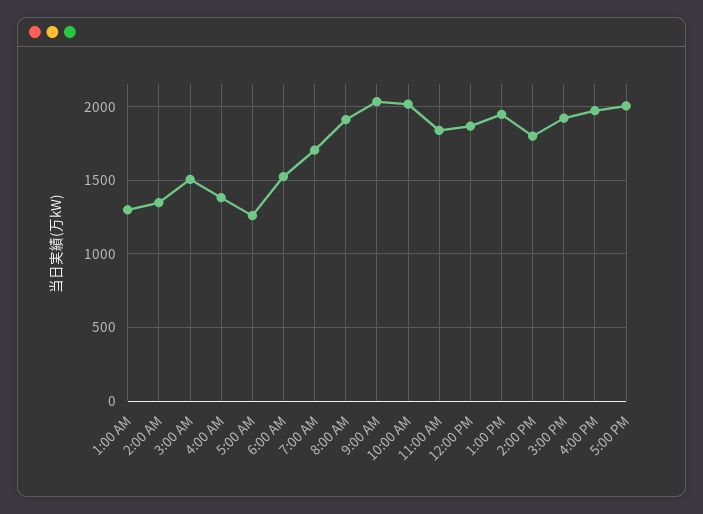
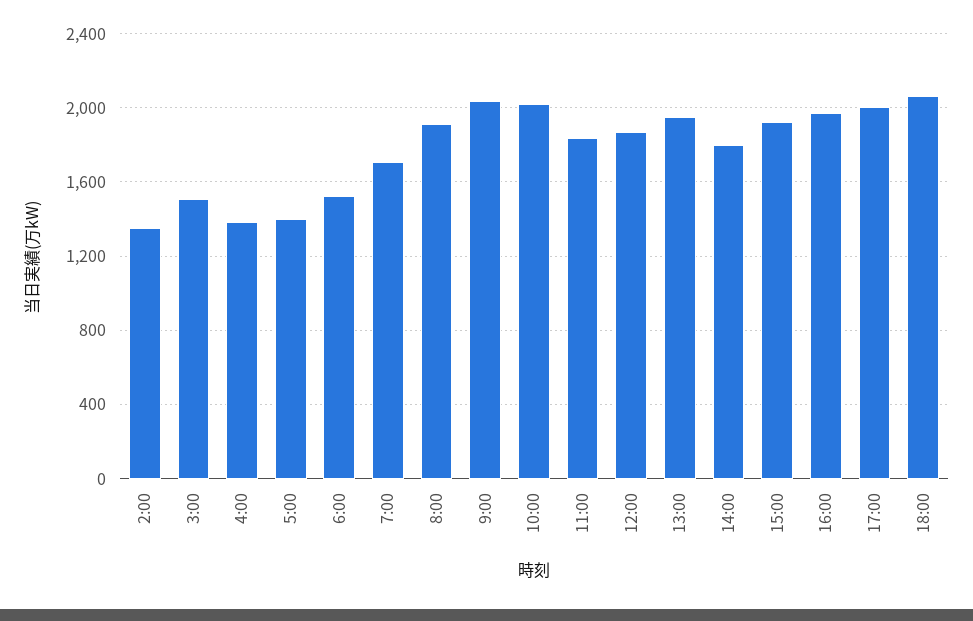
1:00 AM: 1300 -> none
5:00 AM: 1250 -> 1400
18:00: none -> 2050

